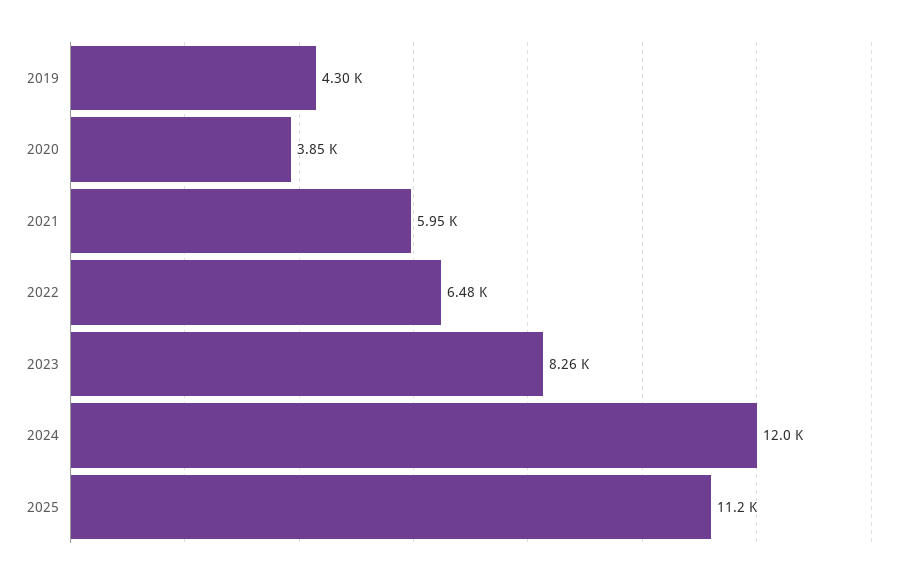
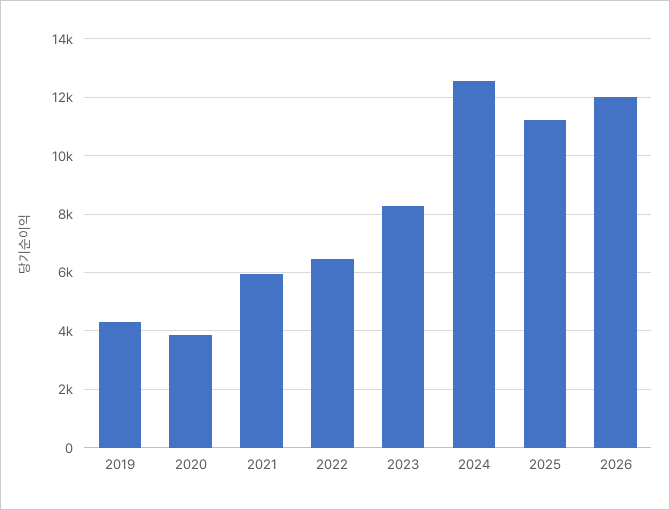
2024: 12000 -> 12500
2026: none -> 12000

